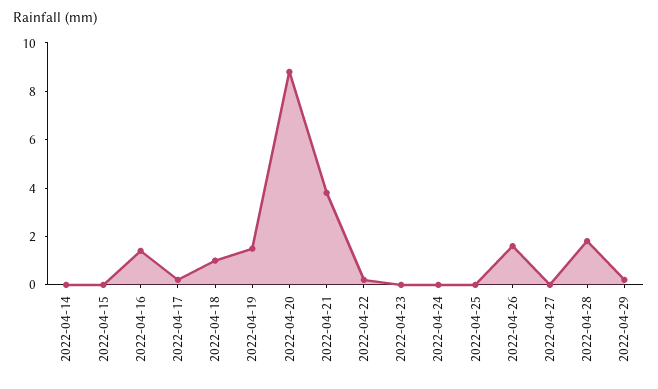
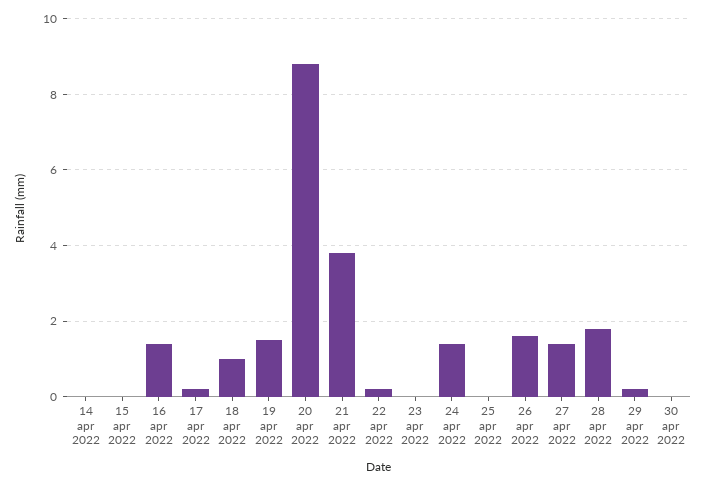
2022-04-24: 0 -> 1.5
2022-04-27: 0 -> 1.5
30 apr 2022: none -> 0

